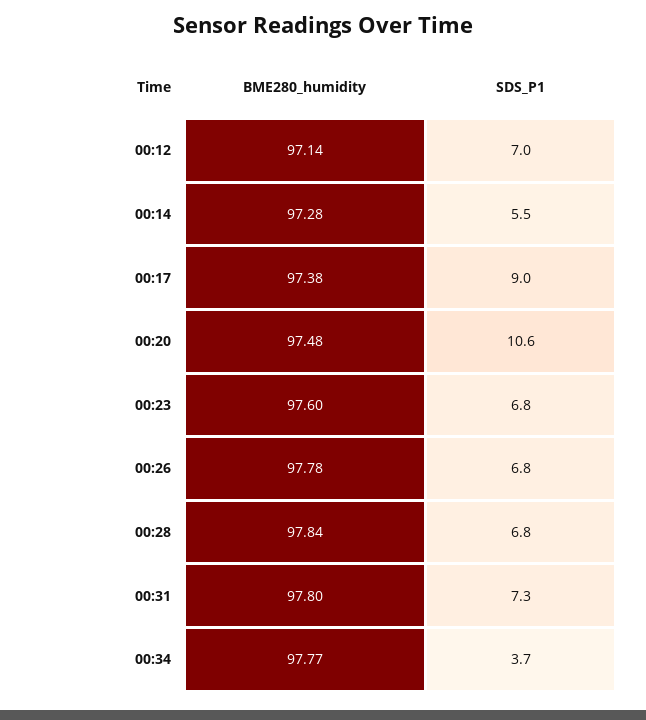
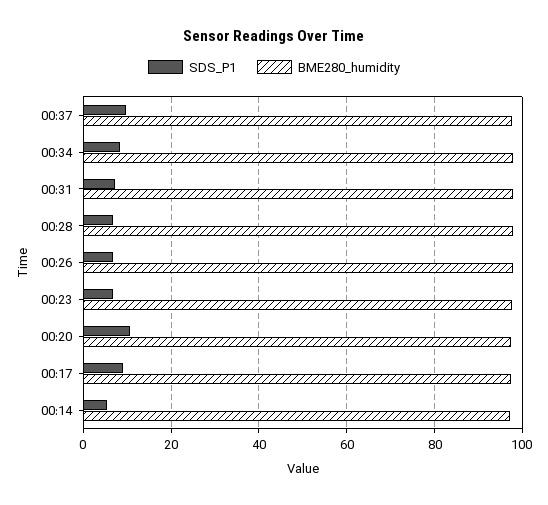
BME280_humidity, 00:12: 97.14 -> none
SDS_P1, 00:12: 7 -> none
SDS_P1, 00:34: 3.7 -> 8
SDS_P1, 00:37: none -> 10
BME280_humidity, 00:37: none -> 98

